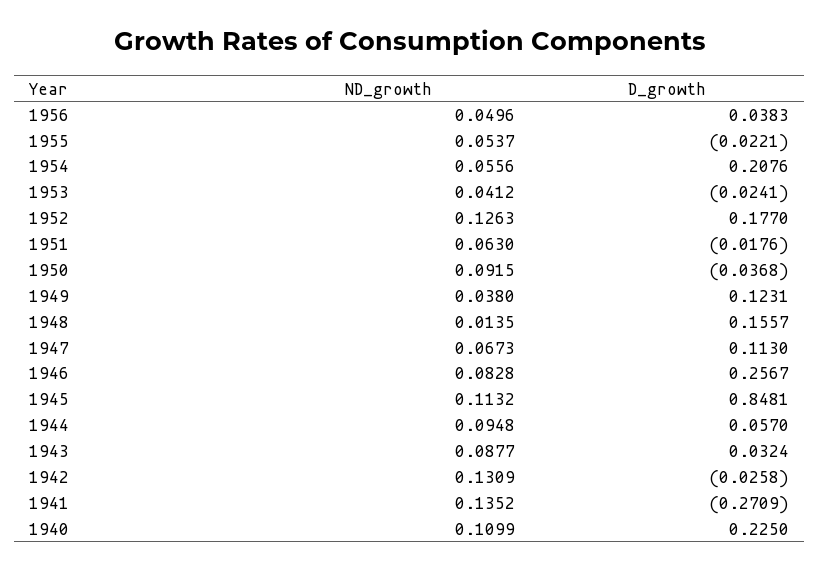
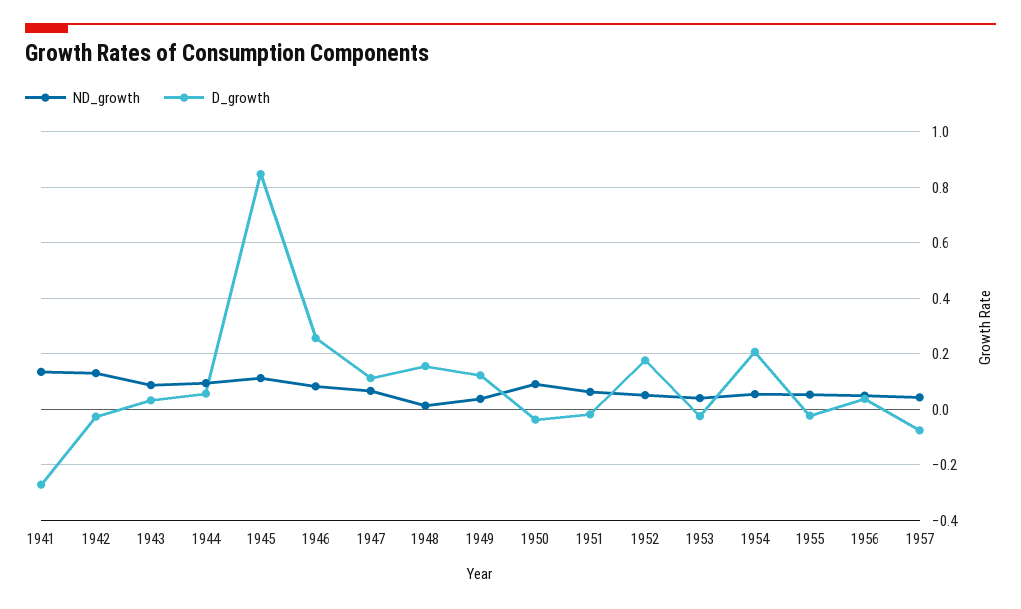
ND_growth, 1952: 0.1263 -> 0.05
ND_growth, 1940: 0.1099 -> none
D_growth, 1940: 0.225 -> none
ND_growth, 1957: none -> 0.05
D_growth, 1957: none -> -0.075

